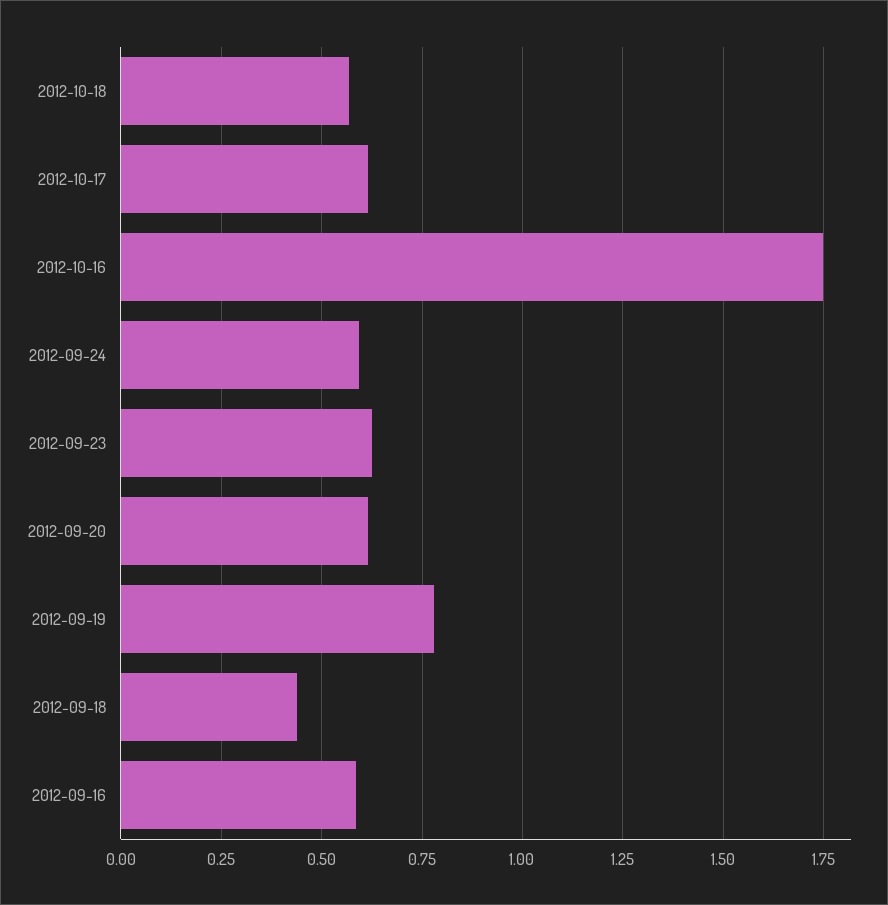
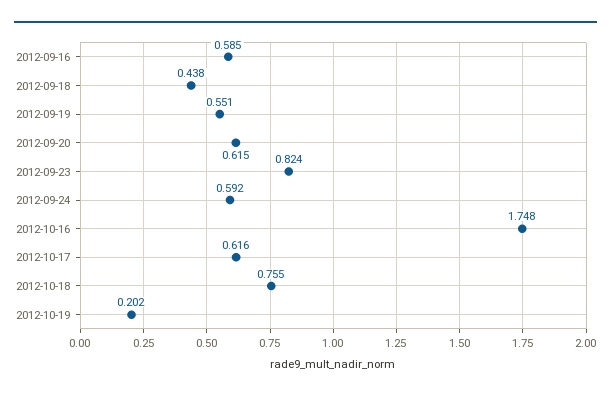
2012-10-18: 0.575 -> 0.755
2012-09-23: 0.625 -> 0.824
2012-09-19: 0.775 -> 0.551
2012-10-19: none -> 0.202

